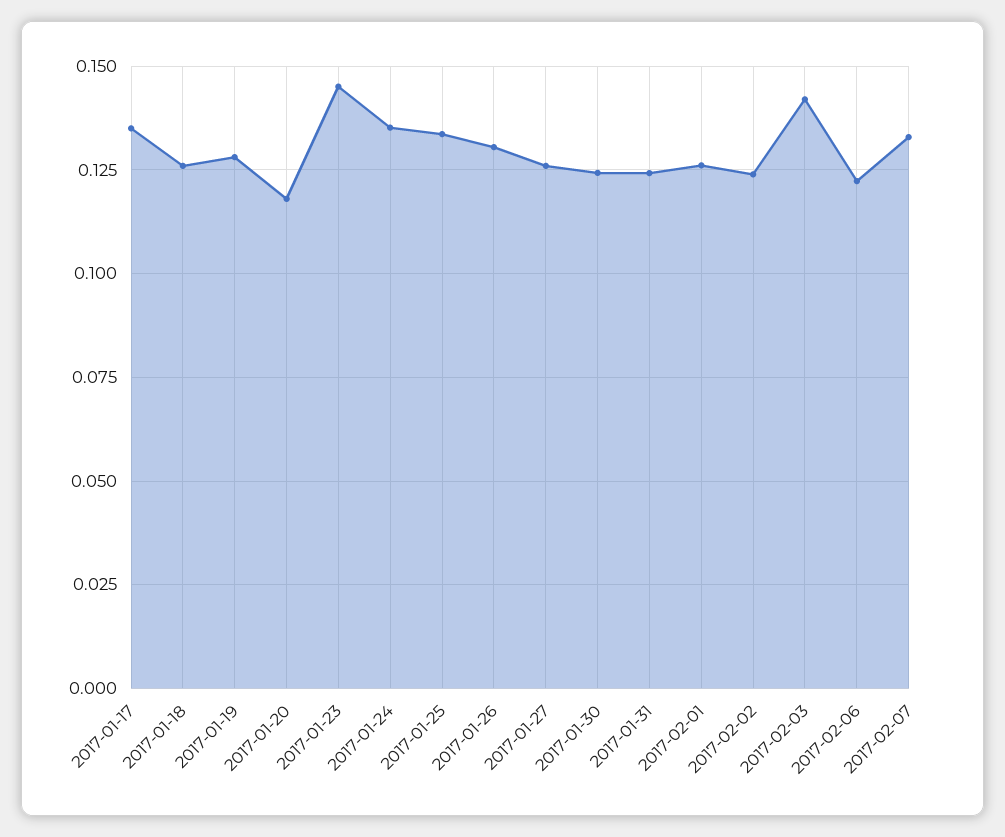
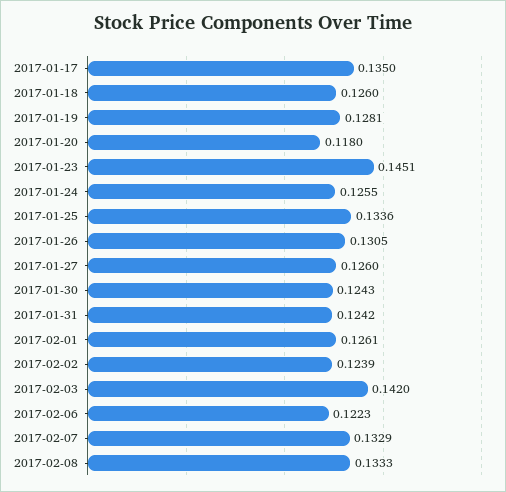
2017-01-24: 0.135 -> 0.1255
2017-02-08: none -> 0.1333

